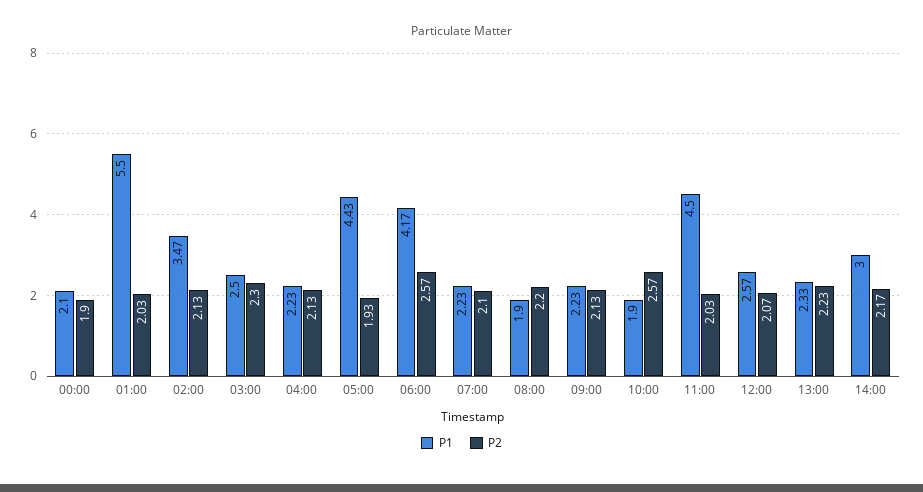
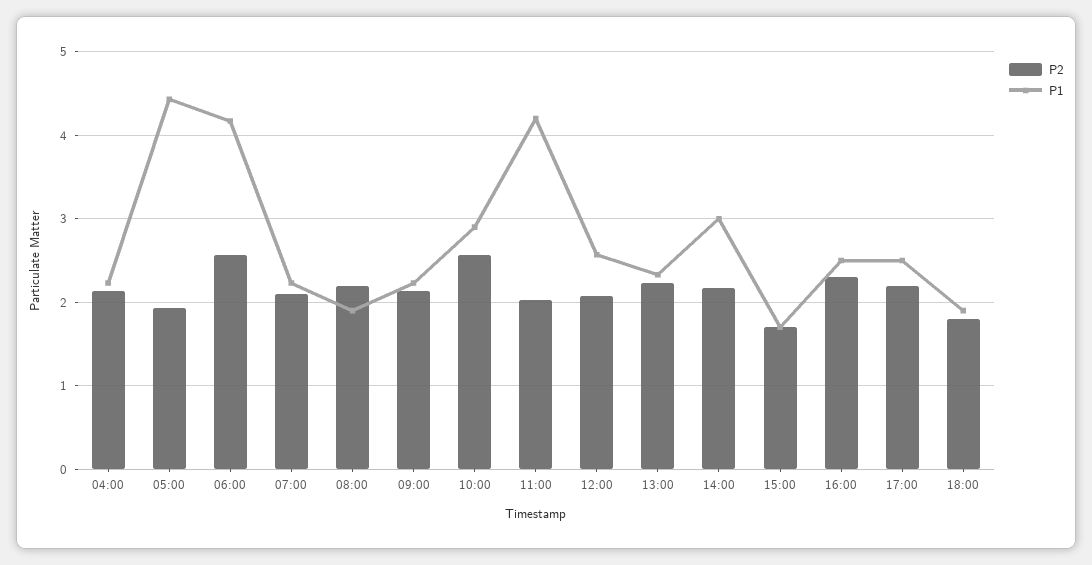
P1, 00:00: 2.1 -> none
P2, 00:00: 1.9 -> none
P1, 01:00: 5.5 -> none
P2, 01:00: 2.03 -> none
P1, 02:00: 3.47 -> none
P2, 02:00: 2.13 -> none
P1, 03:00: 2.5 -> none
P2, 03:00: 2.3 -> none
P1, 10:00: 1.9 -> 2.9
P1, 11:00: 4.5 -> 4.2
P2, 15:00: none -> 1.7
P1, 15:00: none -> 1.7
P2, 16:00: none -> 2.3
P1, 16:00: none -> 2.5
P2, 17:00: none -> 2.2
P1, 17:00: none -> 2.5
P2, 18:00: none -> 1.8
P1, 18:00: none -> 1.9

